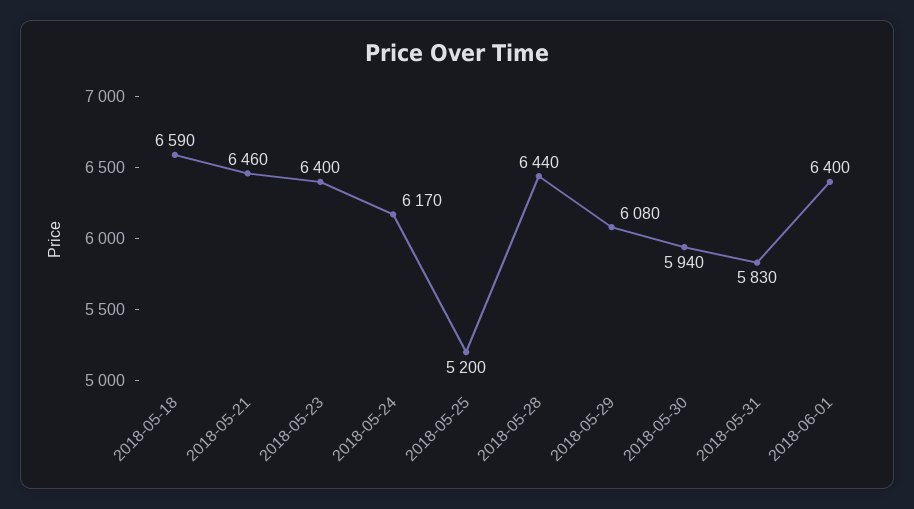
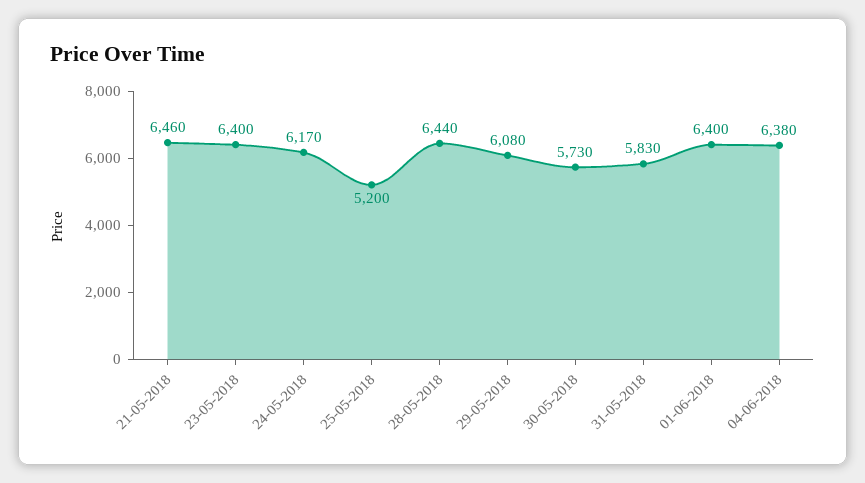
2018-05-18: 6590 -> none
2018-05-30: 5940 -> 5730
04-06-2018: none -> 6380

